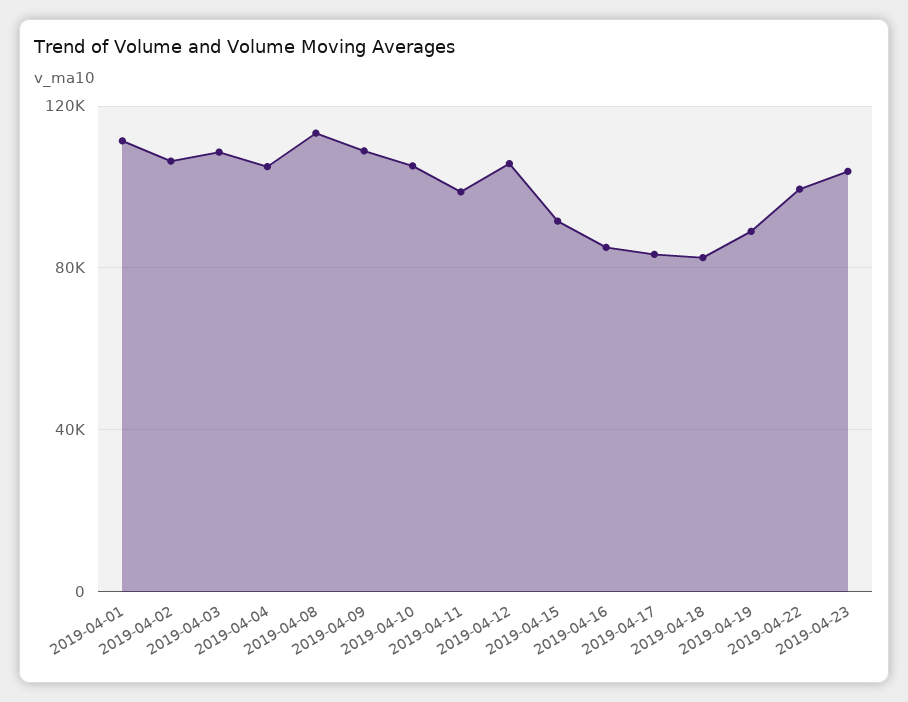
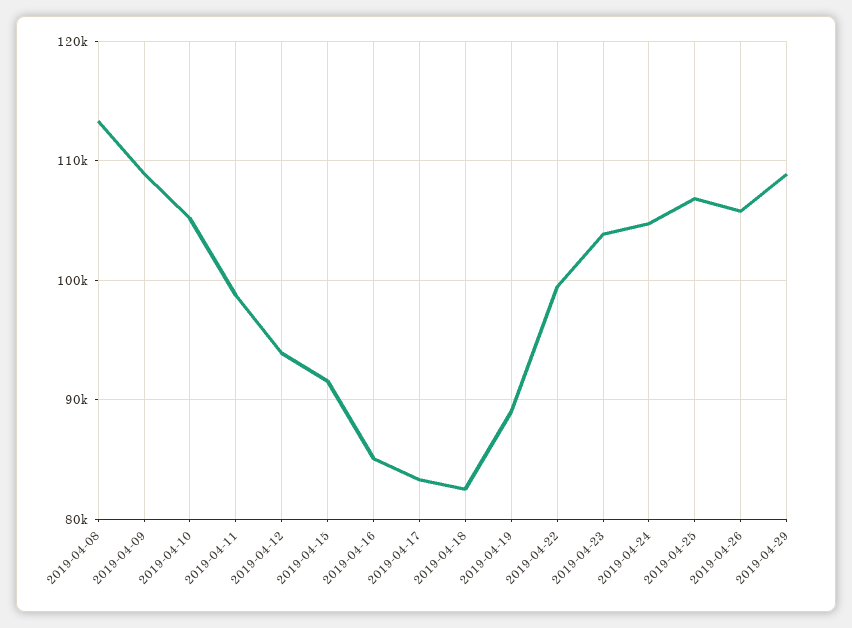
2019-04-01: 110000 -> none
2019-04-02: 105000 -> none
2019-04-03: 110000 -> none
2019-04-04: 105000 -> none
2019-04-12: 105000 -> 94000
2019-04-24: none -> 105000
2019-04-25: none -> 107000
2019-04-26: none -> 106000
2019-04-29: none -> 109000

